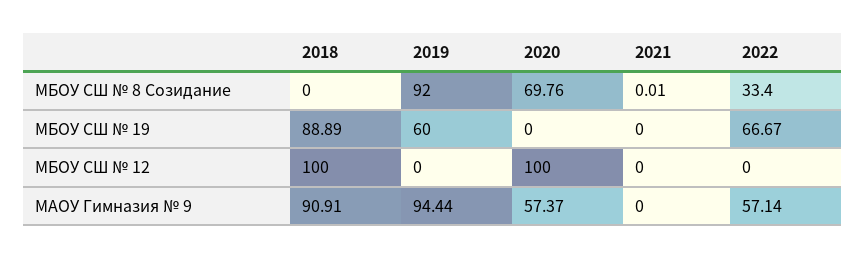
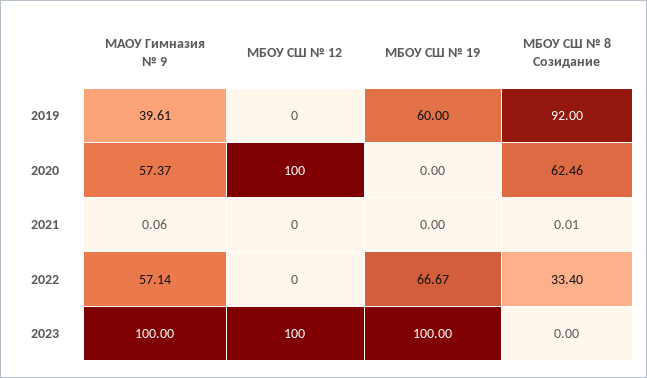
2018, МБОУ СШ № 8 Созидание: 0 -> none
2020, МБОУ СШ № 8 Созидание: 69.76 -> 62.46
2018, МБОУ СШ № 19: 88.89 -> none
2018, МБОУ СШ № 12: 100 -> none
2018, МАОУ Гимназия № 9: 90.91 -> none
2019, МАОУ Гимназия № 9: 94.44 -> 39.61
2021, МАОУ Гимназия № 9: 0 -> 0.06
2023, МАОУ Гимназия № 9: none -> 100
2023, МБОУ СШ № 12: none -> 100
2023, МБОУ СШ № 19: none -> 100
2023, МБОУ СШ № 8 Созидание: none -> 0

